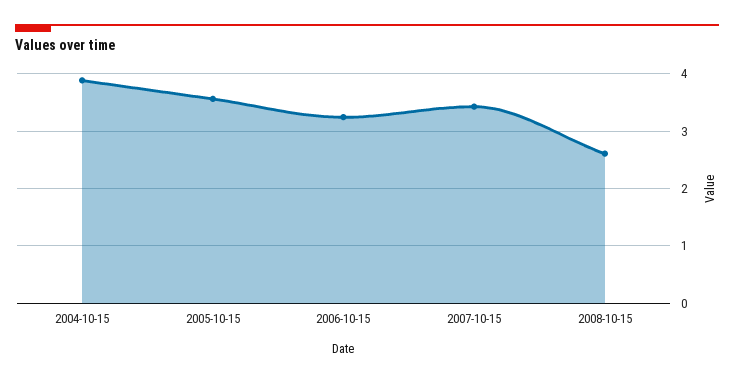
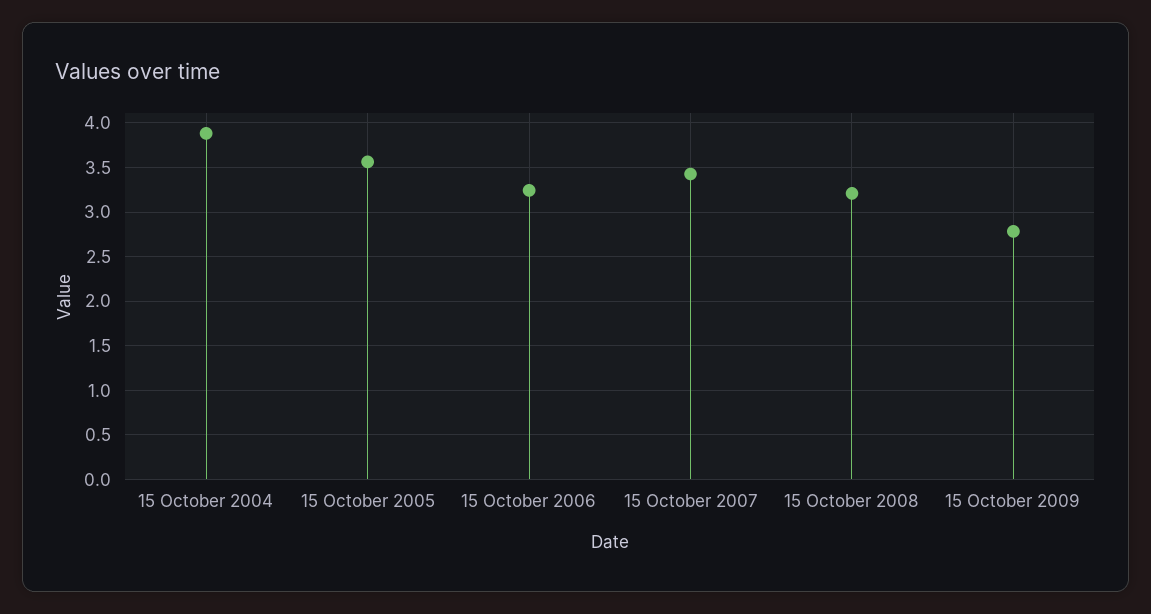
2008-10-15: 2.6 -> 3.2
15 October 2009: none -> 2.8

